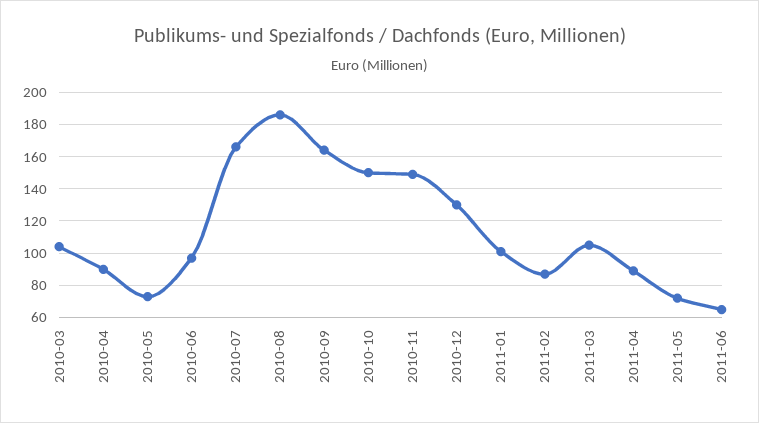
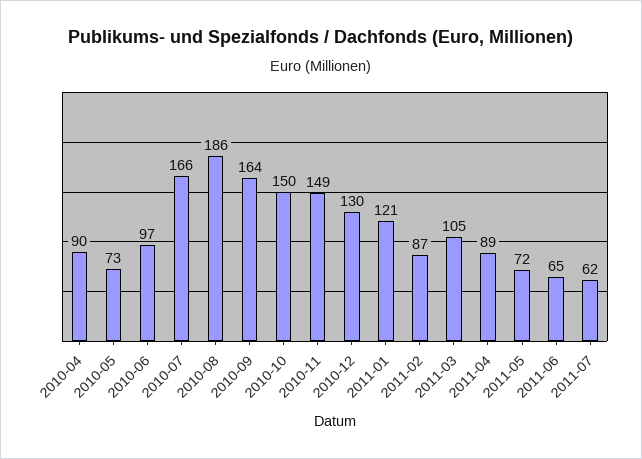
2010-03: 105 -> none
2011-01: 100 -> 121
2011-07: none -> 62

